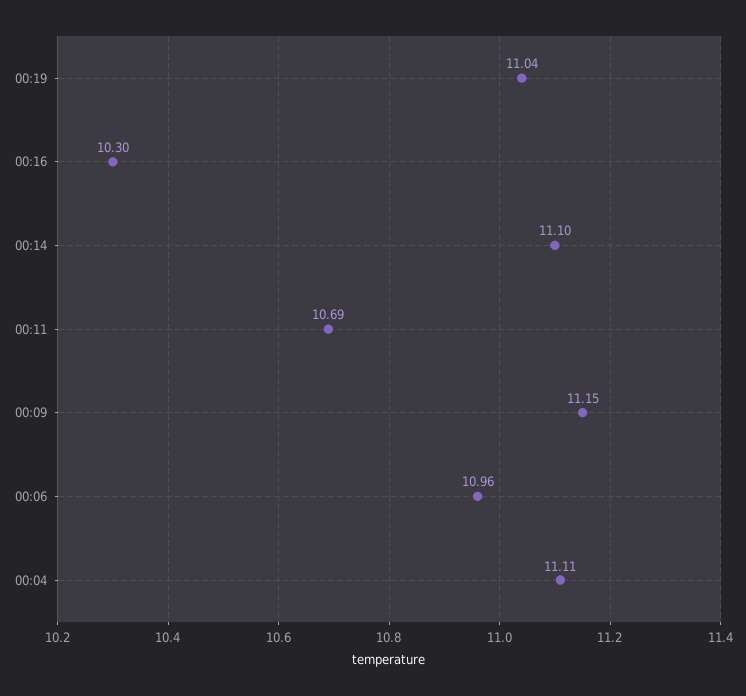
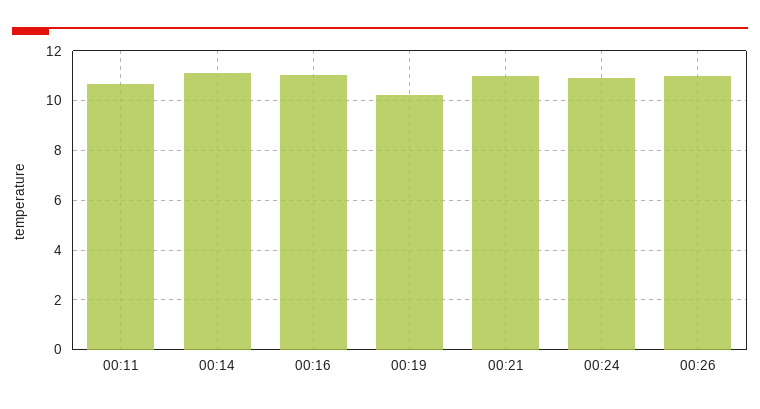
00:19: 11.04 -> 10.25
00:16: 10.3 -> 11
00:09: 11.15 -> none
00:06: 10.96 -> none
00:04: 11.11 -> none
00:21: none -> 11
00:24: none -> 11
00:26: none -> 11

